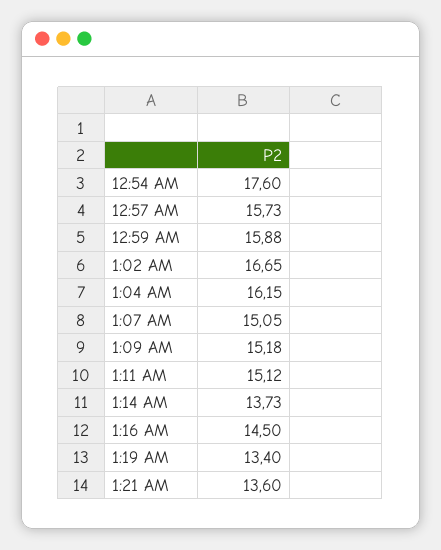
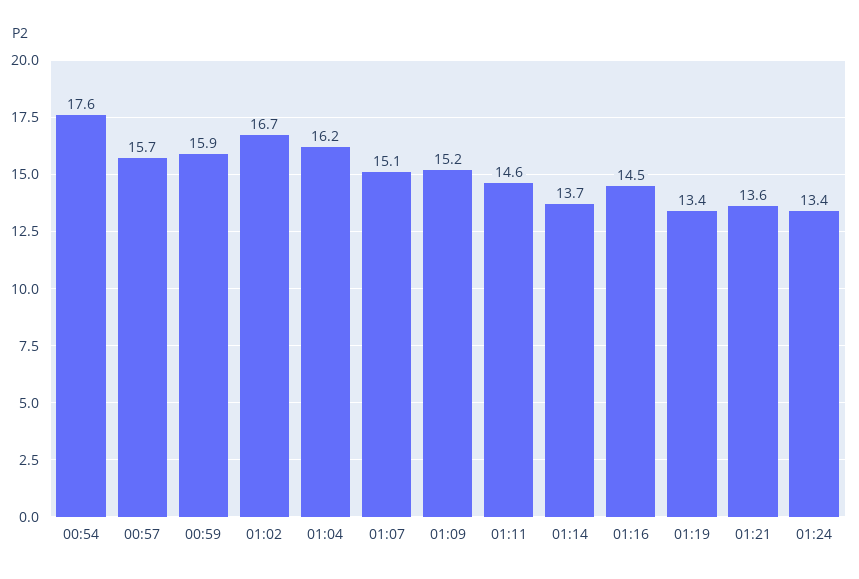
1:11 AM: 15.12 -> 14.6
01:24: none -> 13.4

